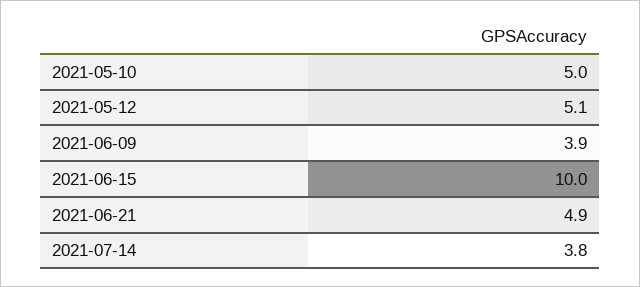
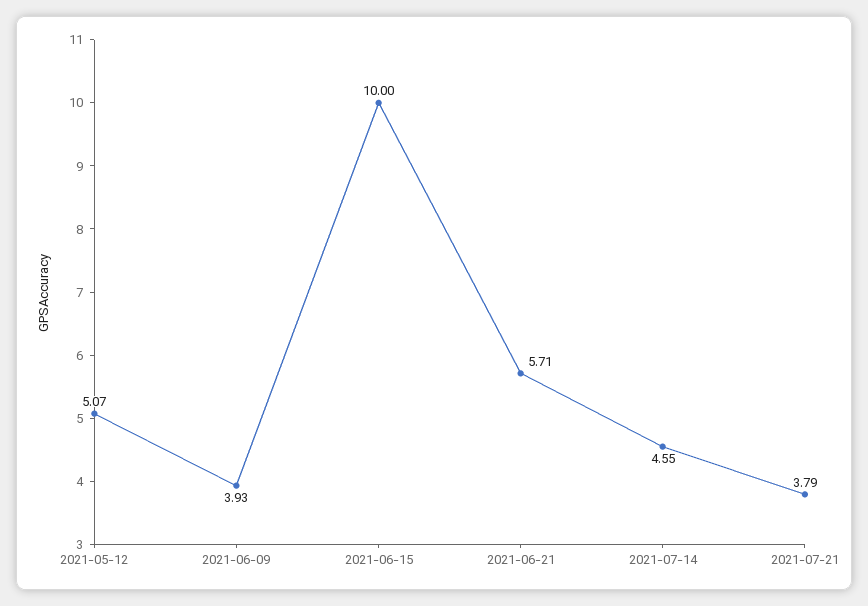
2021-05-10: 5 -> none
2021-06-21: 4.9 -> 5.71
2021-07-14: 3.8 -> 4.55
2021-07-21: none -> 3.79

